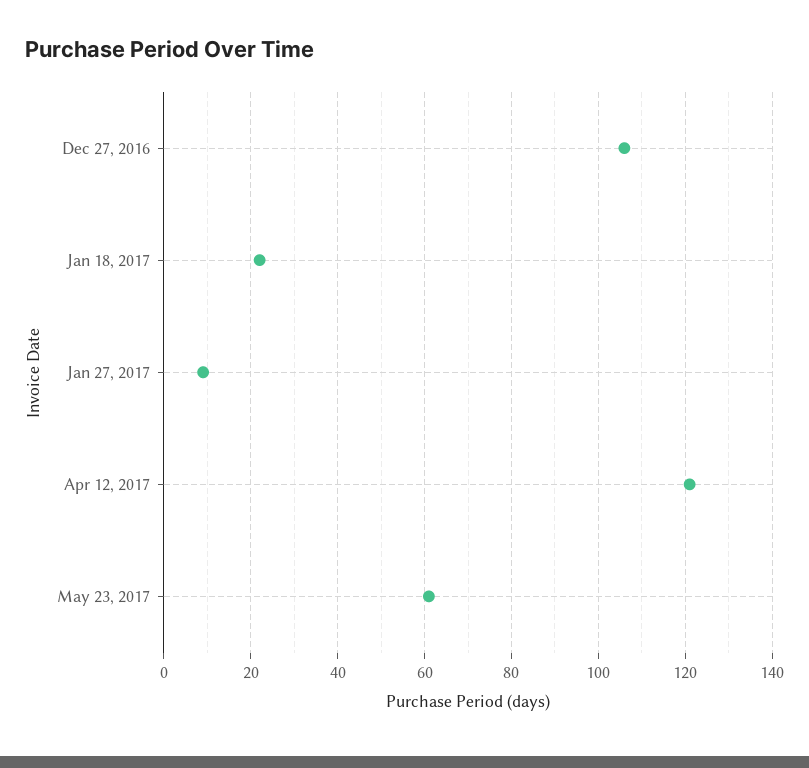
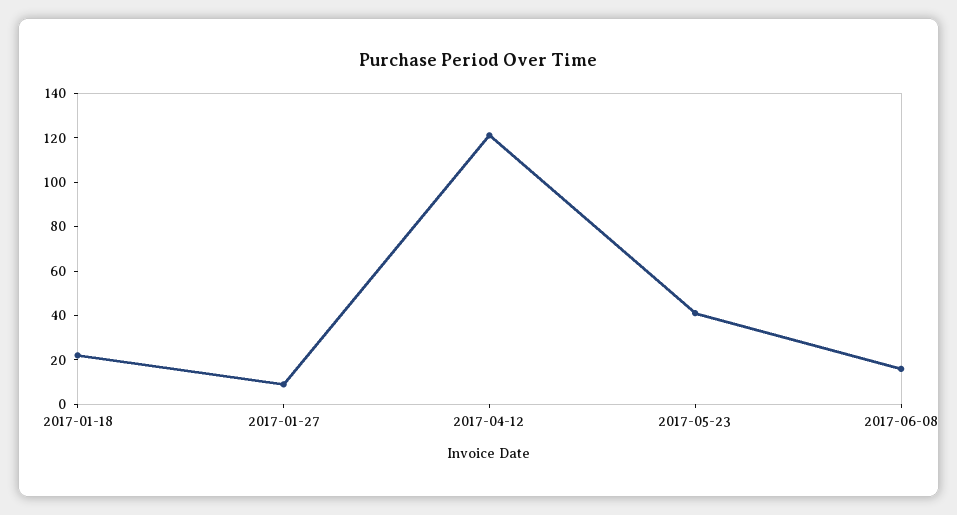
Dec 27, 2016: 105 -> none
May 23, 2017: 60 -> 40
2017-06-08: none -> 15

